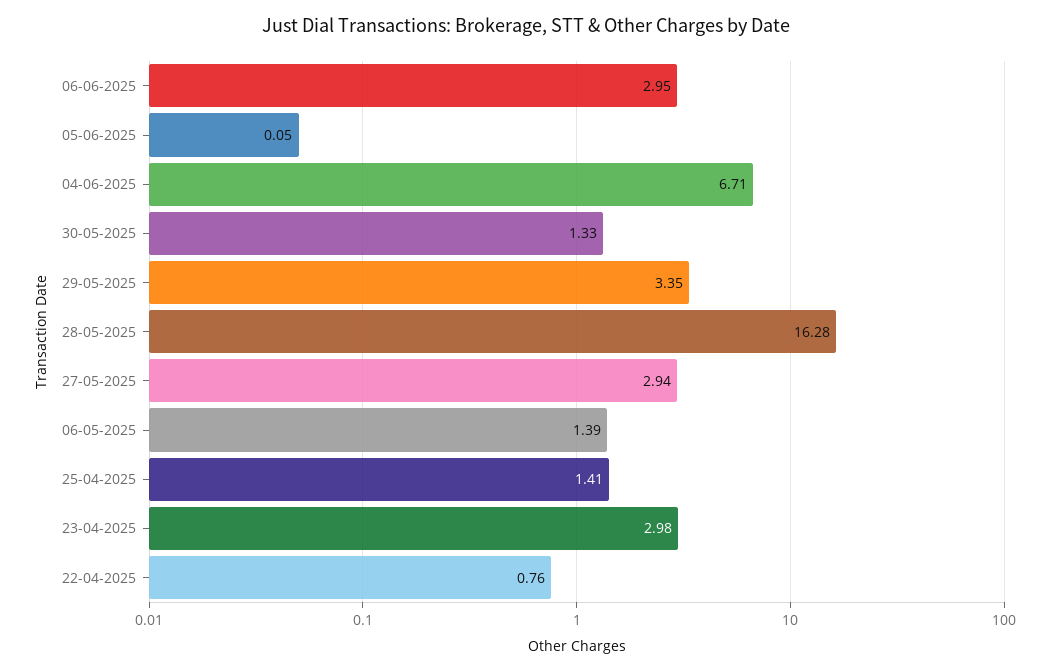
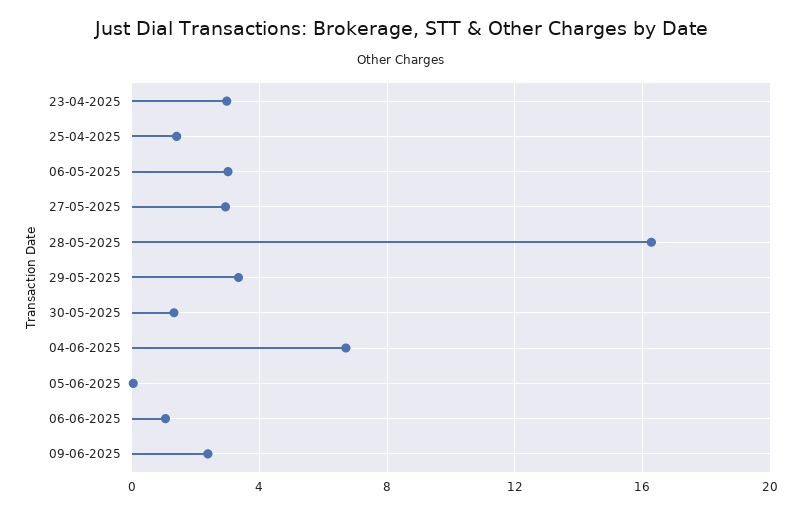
06-06-2025: 2.95 -> 1
06-05-2025: 1.39 -> 3
22-04-2025: 0.76 -> none
09-06-2025: none -> 2.5

